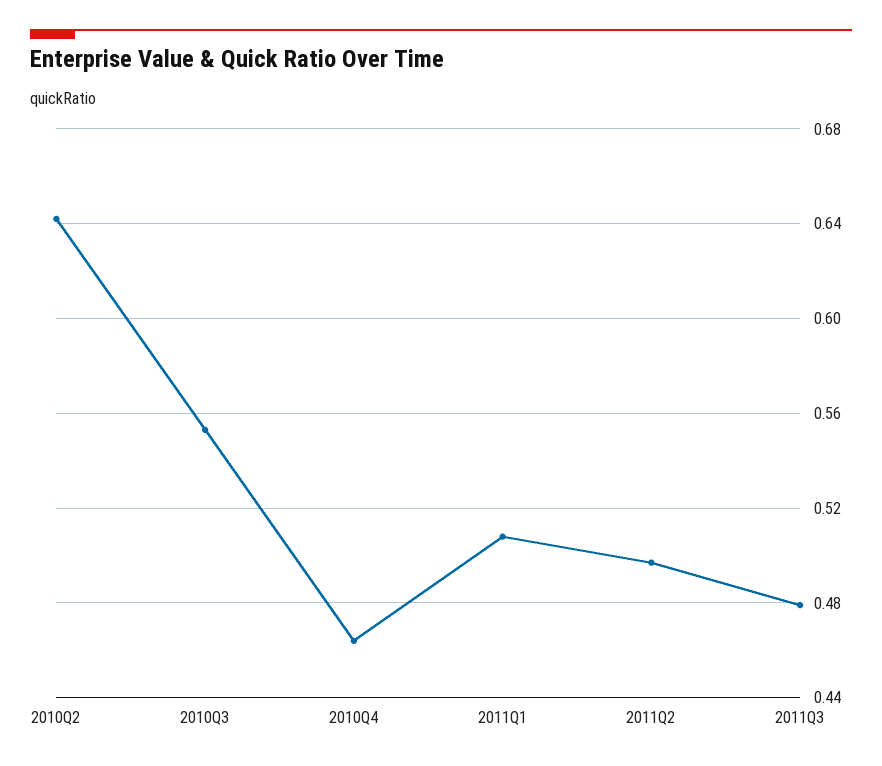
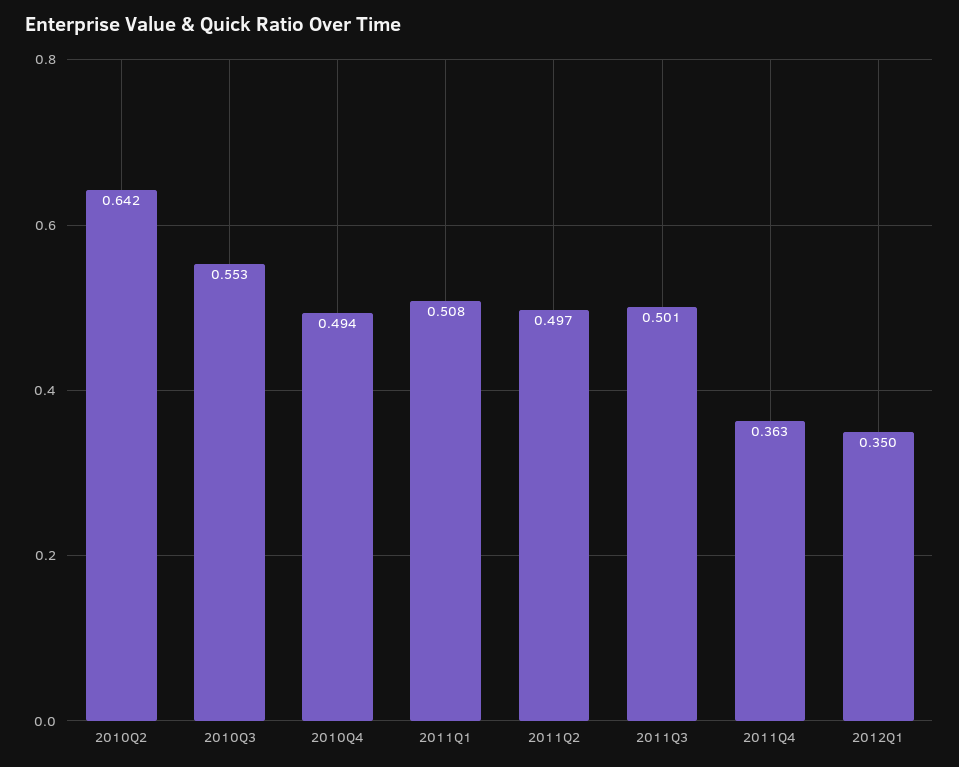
2010Q4: 0.465 -> 0.494
2011Q3: 0.48 -> 0.501
2011Q4: none -> 0.363
2012Q1: none -> 0.35

